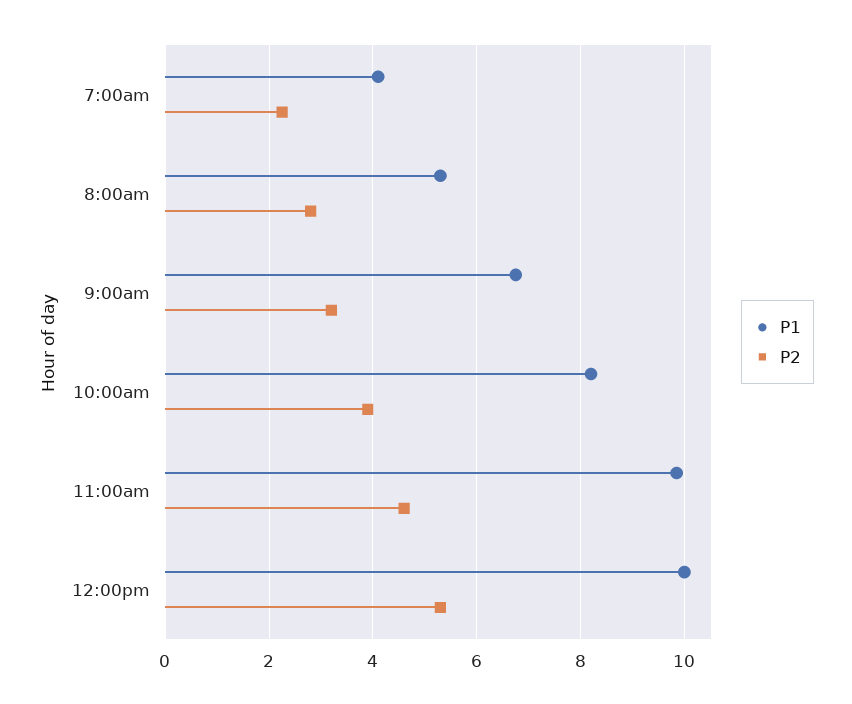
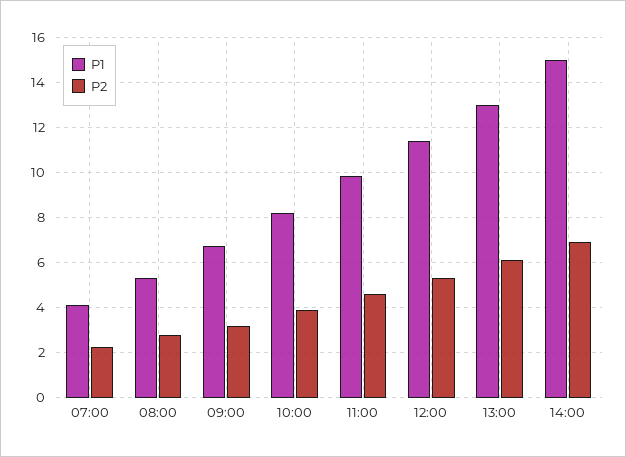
P1, 12:00pm: 10 -> 11.5
P1, 13:00: none -> 13
P2, 13:00: none -> 6
P1, 14:00: none -> 15
P2, 14:00: none -> 7

